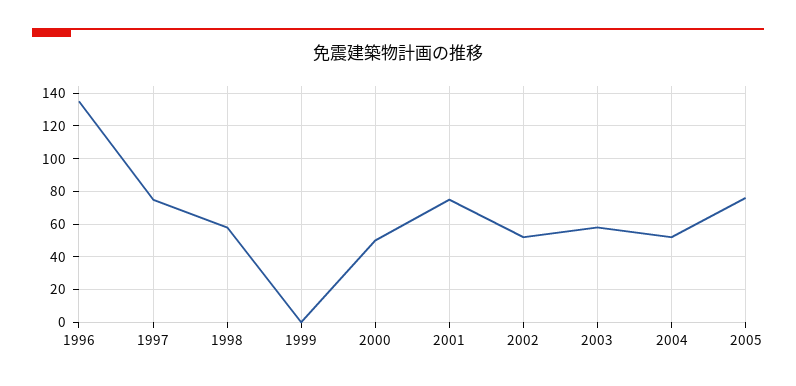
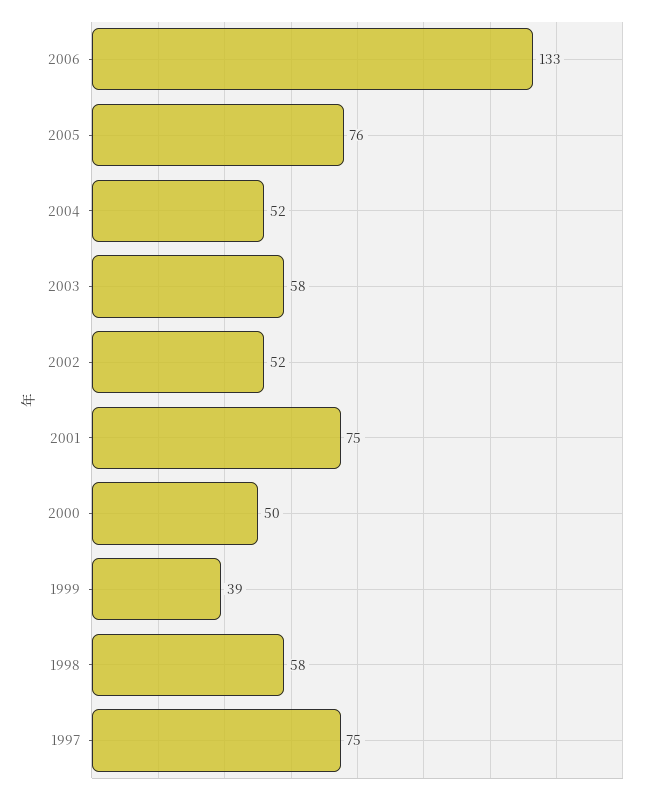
1996: 135 -> none
1999: 0 -> 39
2006: none -> 133

